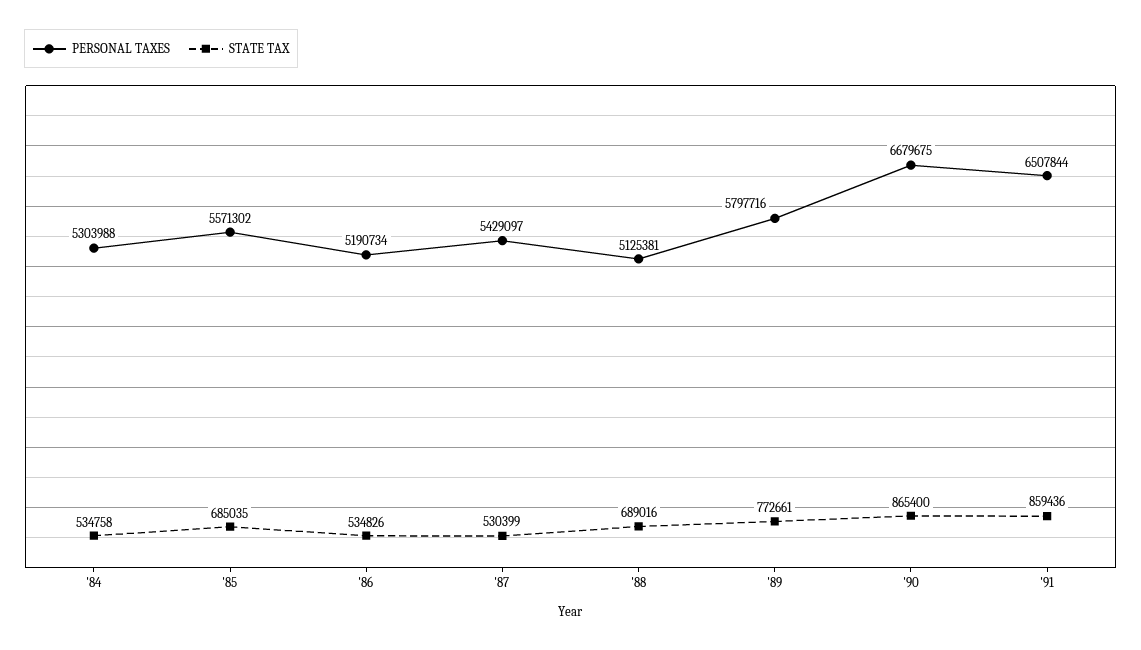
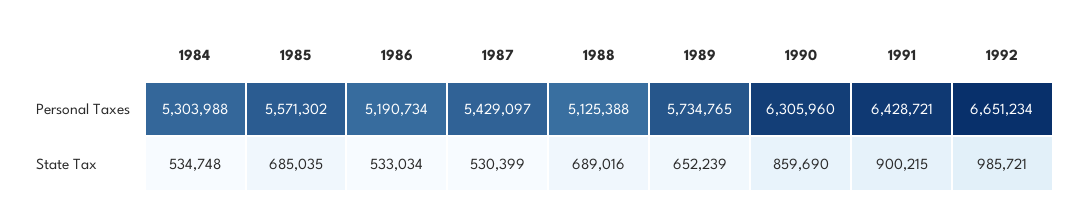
STATE TAX, '84: 534758 -> 534748
STATE TAX, '86: 534826 -> 533034
PERSONAL TAXES, '88: 5125381 -> 5125388
PERSONAL TAXES, '89: 5797716 -> 5734765
STATE TAX, '89: 772661 -> 652239
PERSONAL TAXES, '90: 6679675 -> 6305960
STATE TAX, '90: 865400 -> 859690
PERSONAL TAXES, '91: 6507844 -> 6428721
STATE TAX, '91: 859436 -> 900215
PERSONAL TAXES, 1992: none -> 6651234
STATE TAX, 1992: none -> 985721

